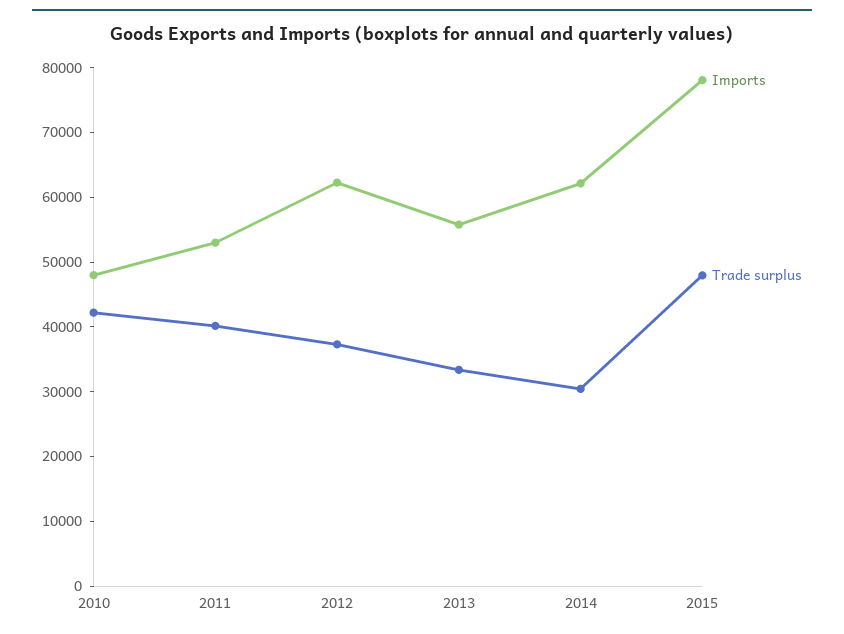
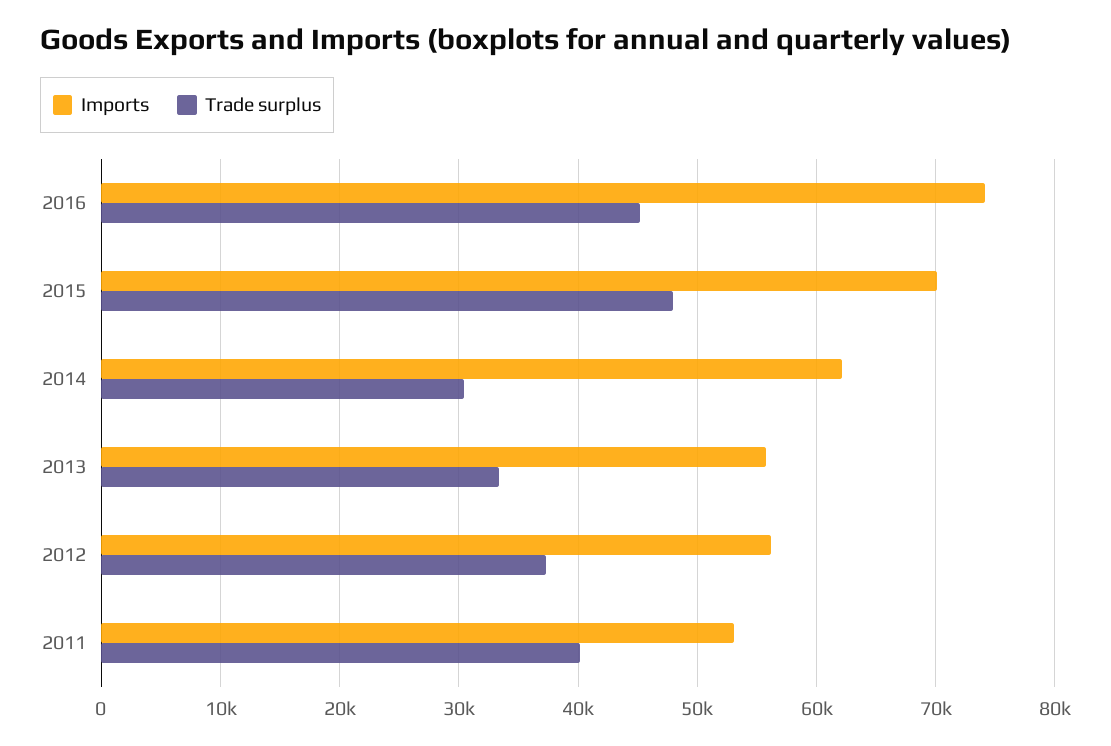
Imports, 2010: 48000 -> none
Trade surplus, 2010: 42000 -> none
Imports, 2012: 62000 -> 56000
Imports, 2015: 78000 -> 70000
Imports, 2016: none -> 74000
Trade surplus, 2016: none -> 45000

